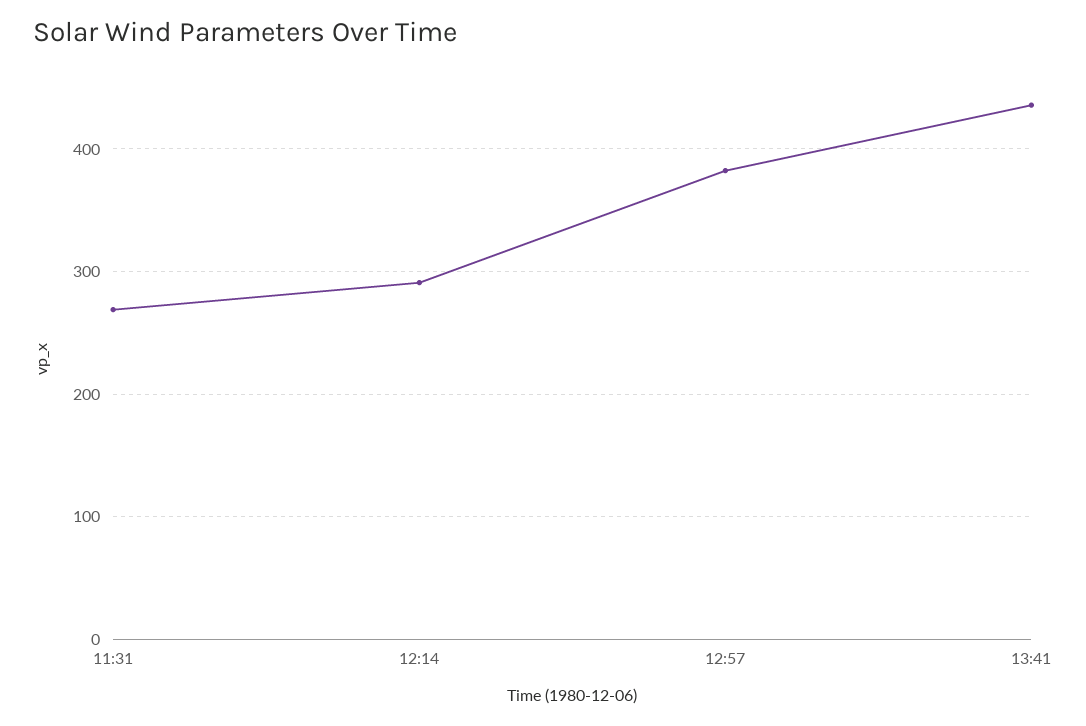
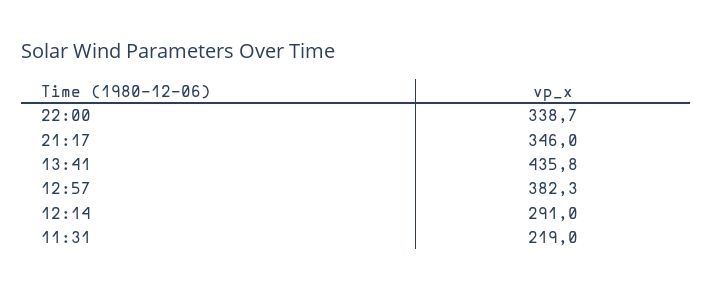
11:31: 270 -> 219
22:00: none -> 338.7
21:17: none -> 346

